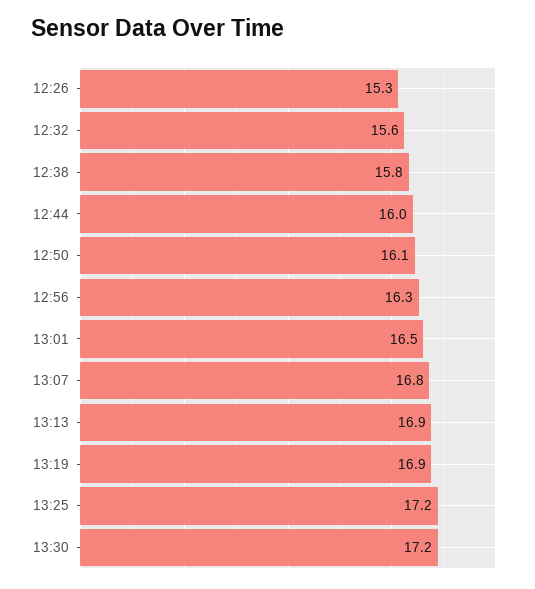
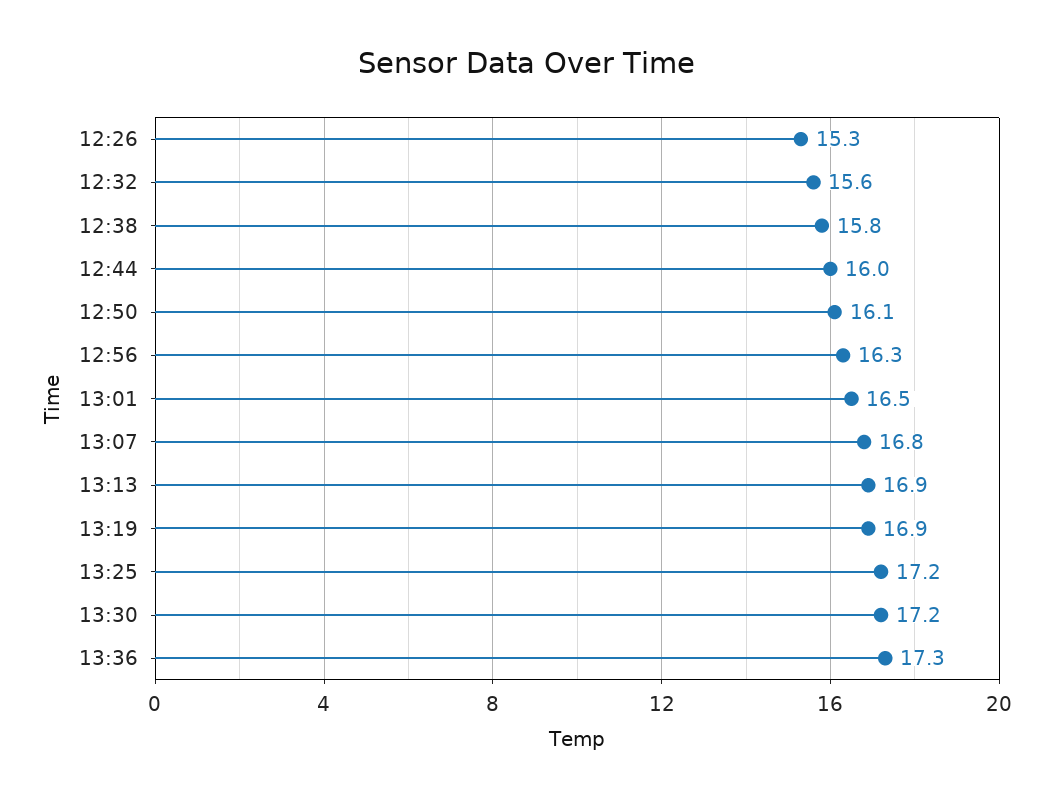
13:36: none -> 17.3

